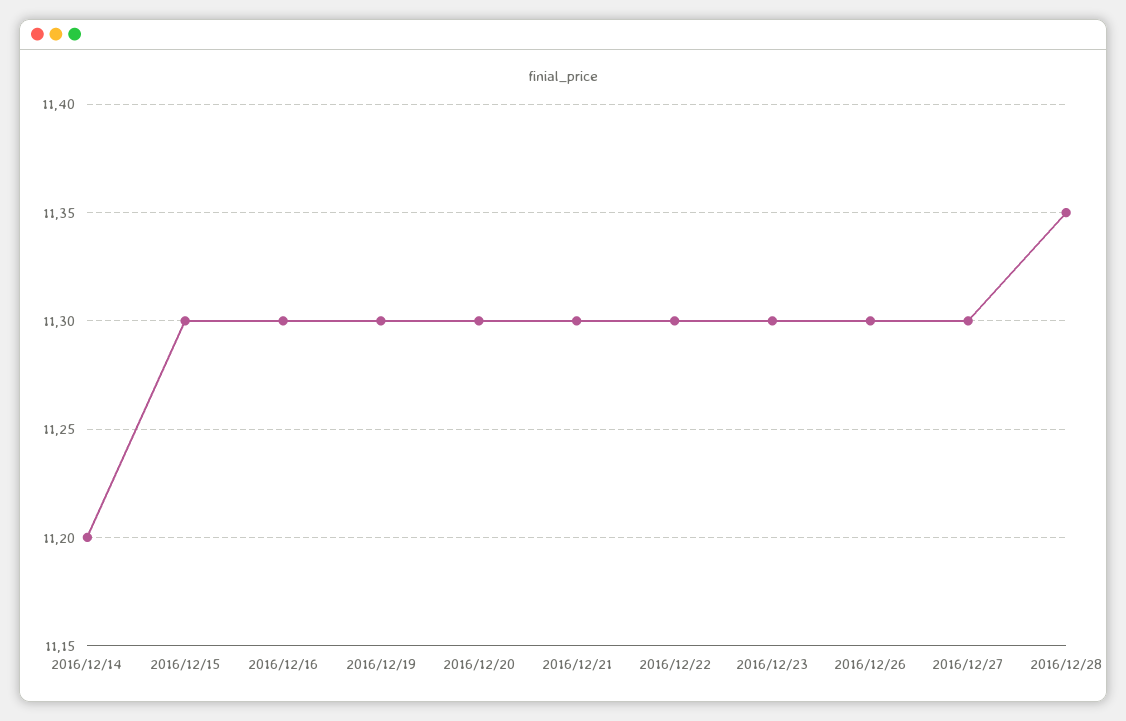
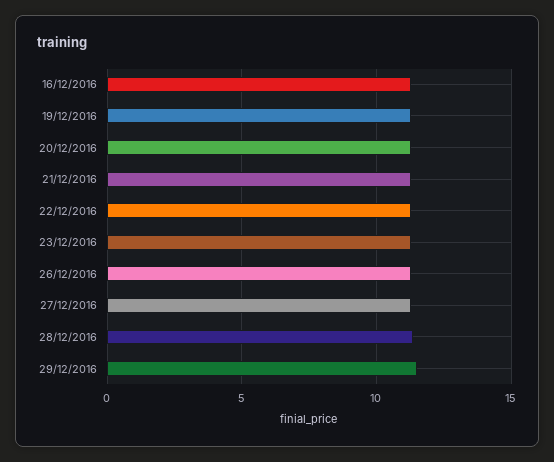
2016/12/14: 11.2 -> none
2016/12/15: 11.3 -> none
29/12/2016: none -> 11.5

